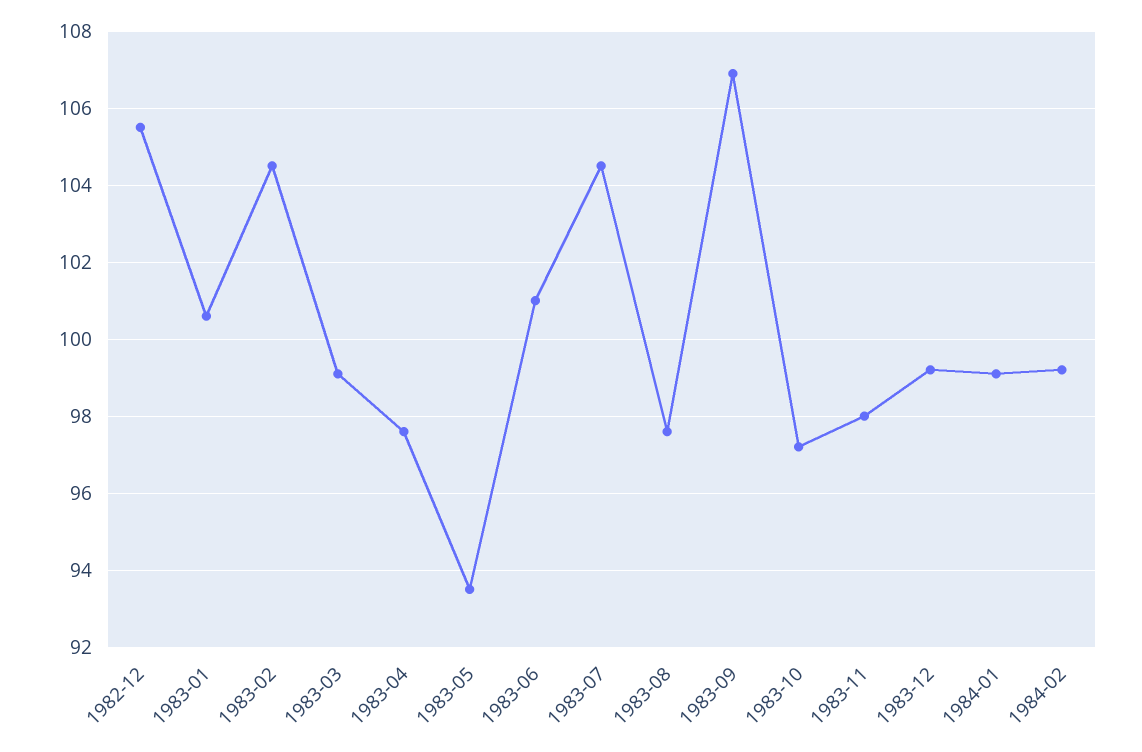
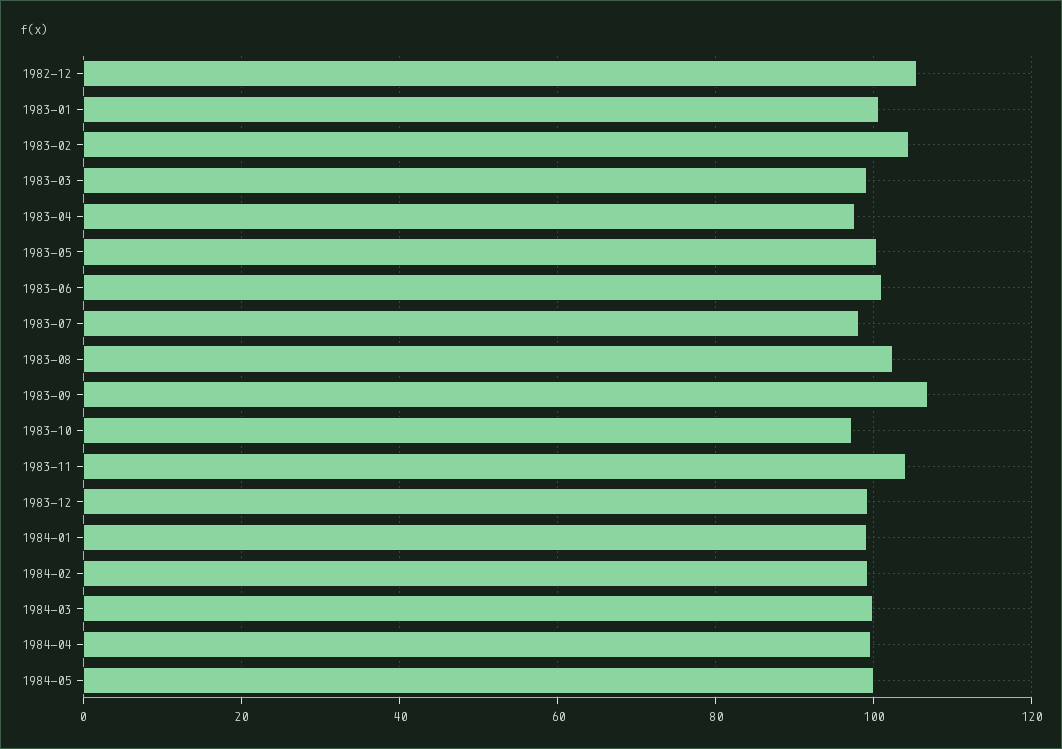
1983-05: 93.5 -> 100
1983-07: 104.5 -> 98
1983-08: 97.5 -> 102
1983-11: 98 -> 104
1984-03: none -> 100
1984-04: none -> 100
1984-05: none -> 100

